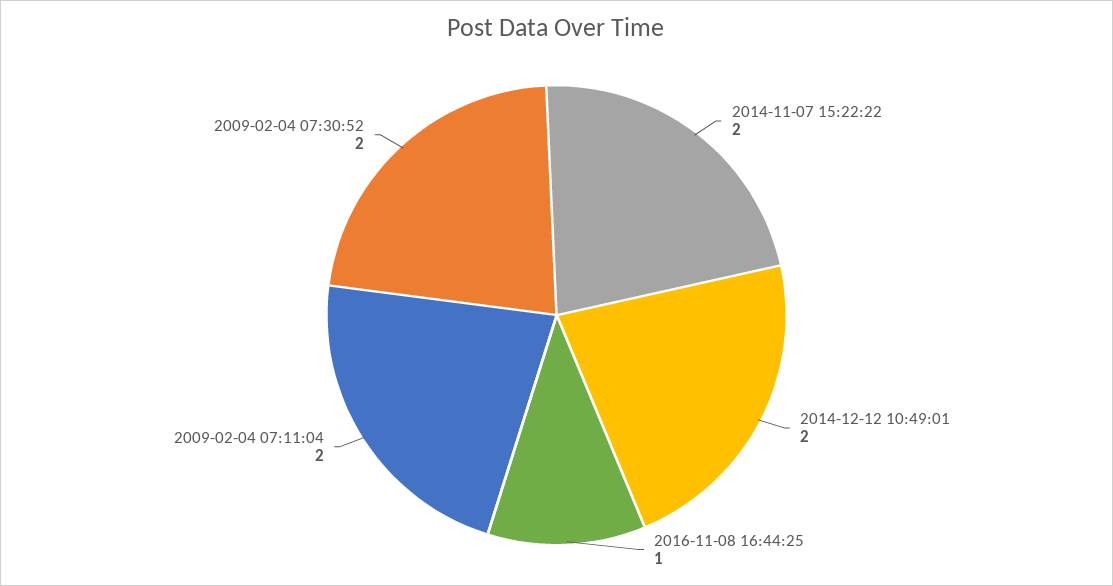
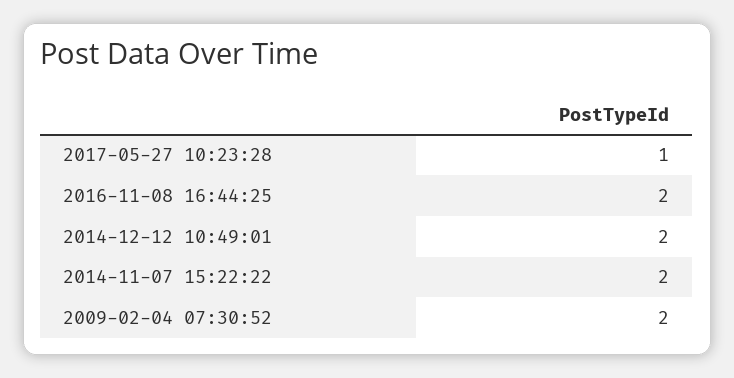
2016-11-08 16:44:25: 1 -> 2
2009-02-04 07:11:04: 2 -> none
2017-05-27 10:23:28: none -> 1

